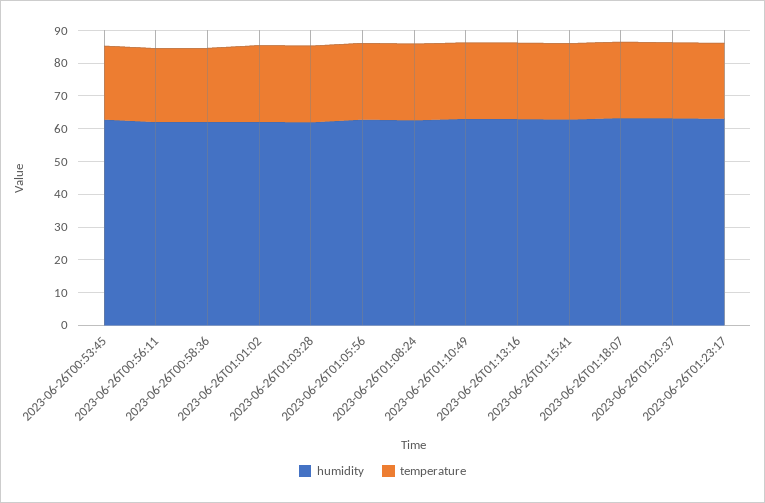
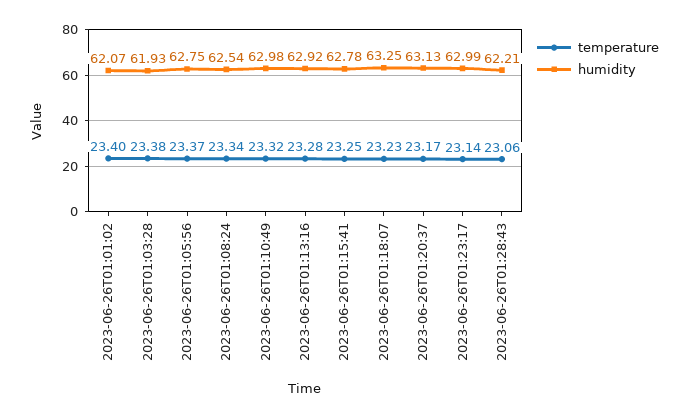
humidity, 2023-06-26T00:53:45: 62.5 -> none
temperature, 2023-06-26T00:53:45: 22.5 -> none
humidity, 2023-06-26T00:56:11: 62.5 -> none
temperature, 2023-06-26T00:56:11: 22.5 -> none
humidity, 2023-06-26T00:58:36: 62.5 -> none
temperature, 2023-06-26T00:58:36: 22.5 -> none
temperature, 2023-06-26T01:28:43: none -> 23.06
humidity, 2023-06-26T01:28:43: none -> 62.21

